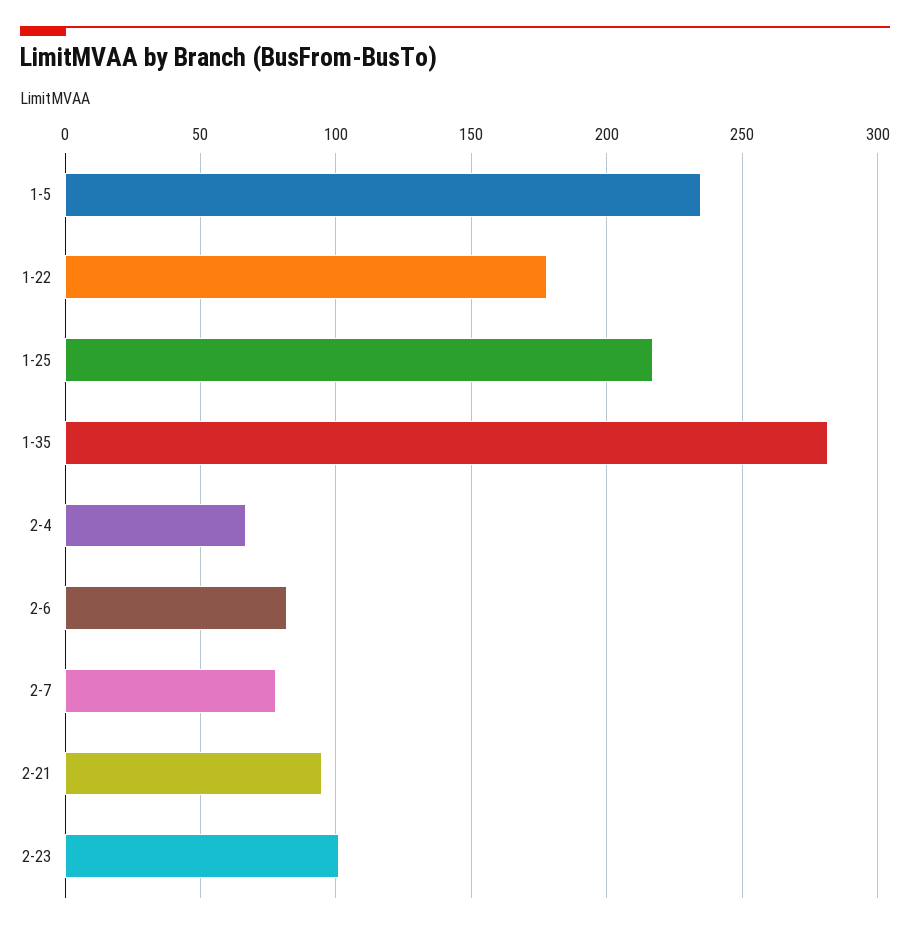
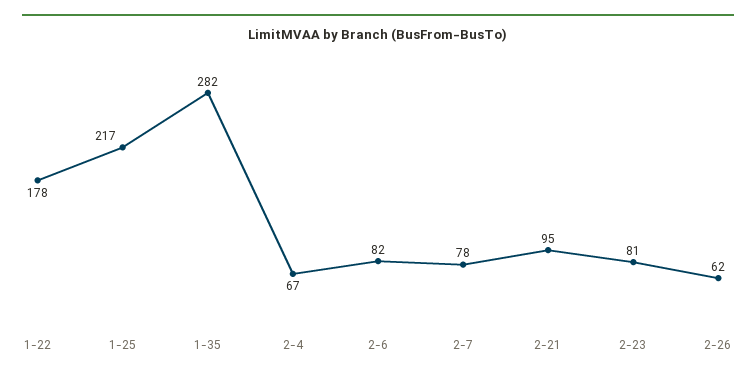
1-5: 235 -> none
2-23: 100 -> 81
2-26: none -> 62

